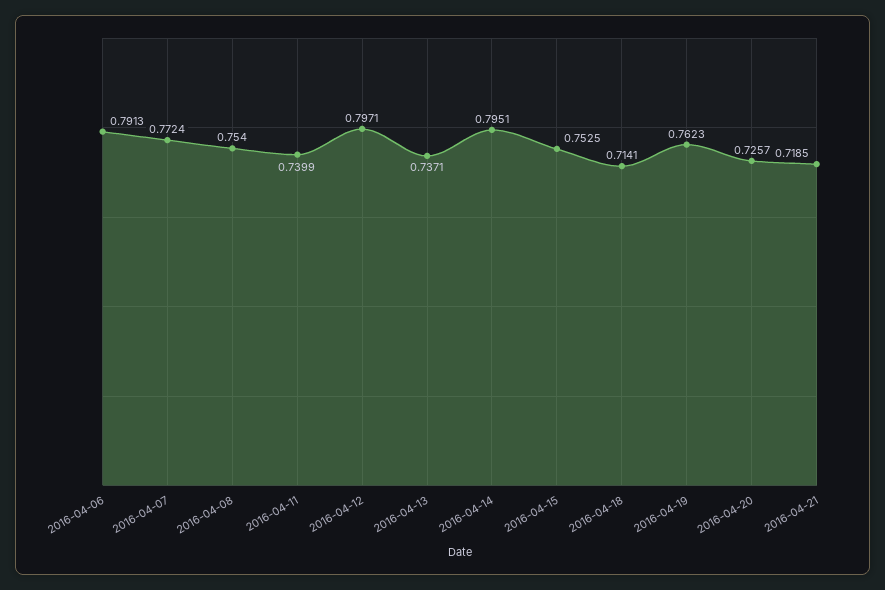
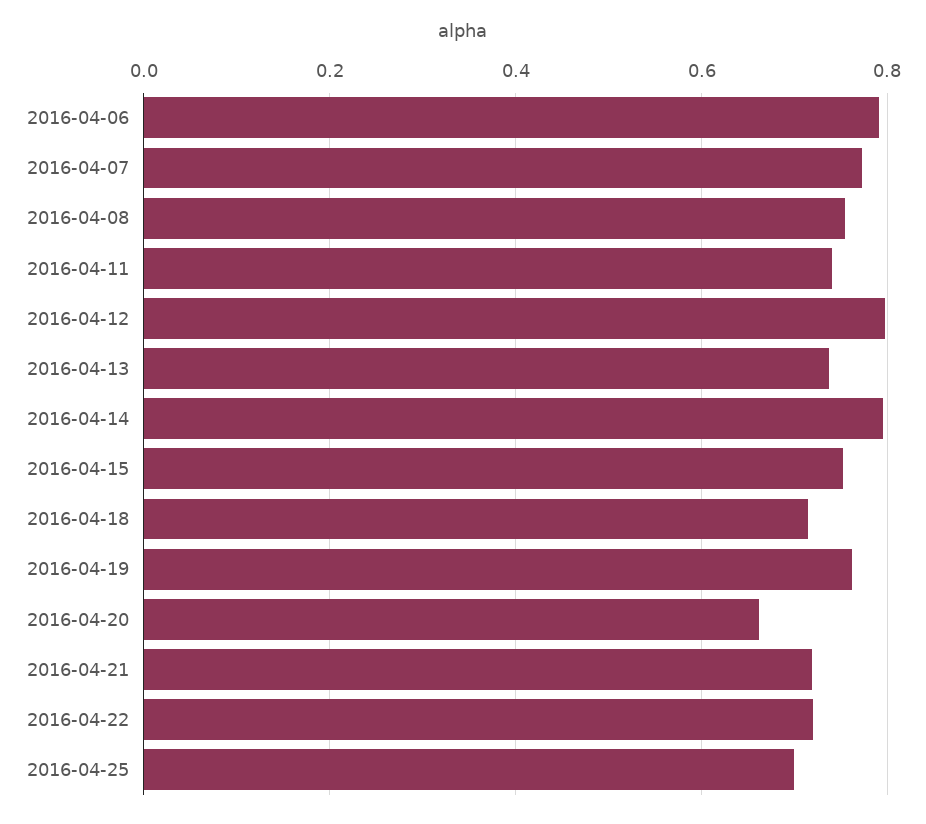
2016-04-20: 0.7257 -> 0.66
2016-04-22: none -> 0.72
2016-04-25: none -> 0.7

